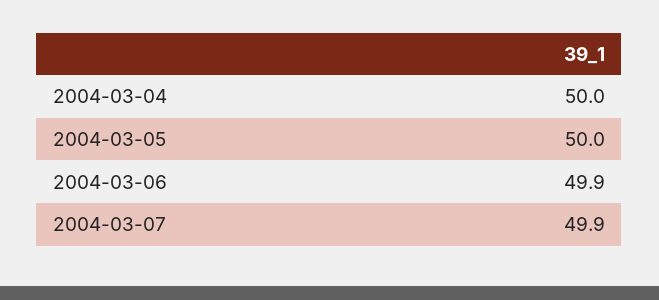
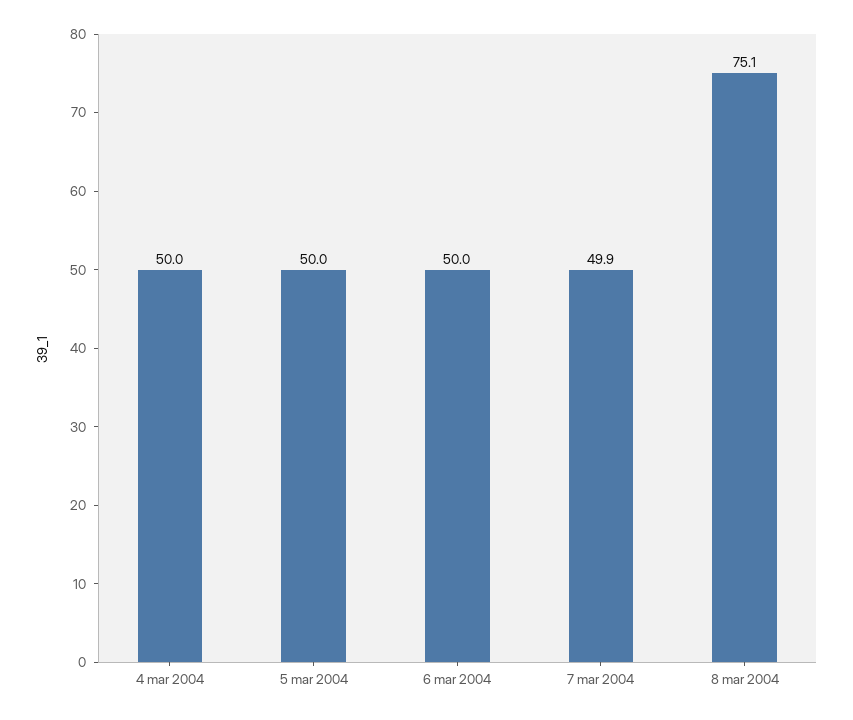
2004-03-06: 49.9 -> 50
8 mar 2004: none -> 75.1

